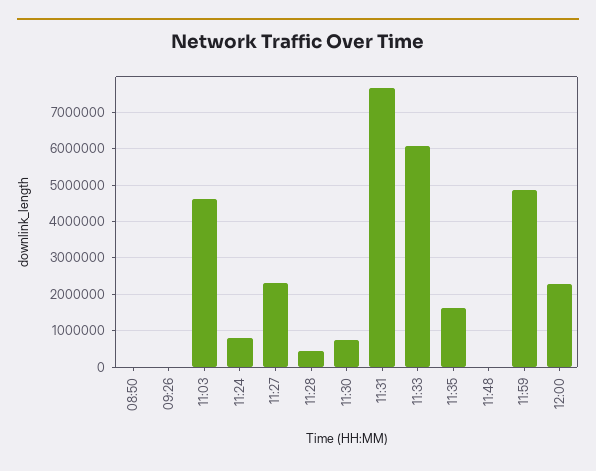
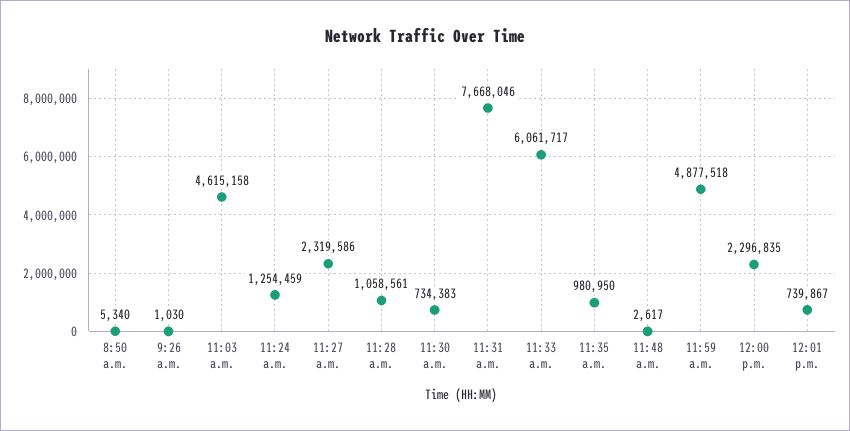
11:24: 800000 -> 1254459
11:28: 400000 -> 1058561
11:35: 1600000 -> 980950
12:01 p.m.: none -> 739867

